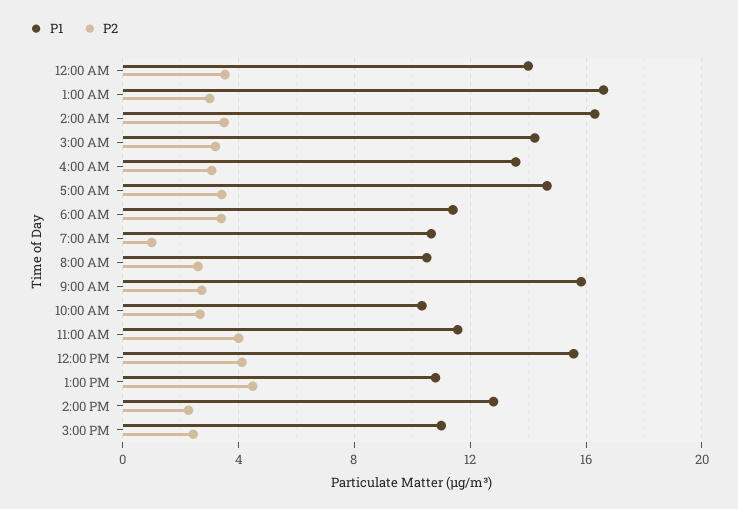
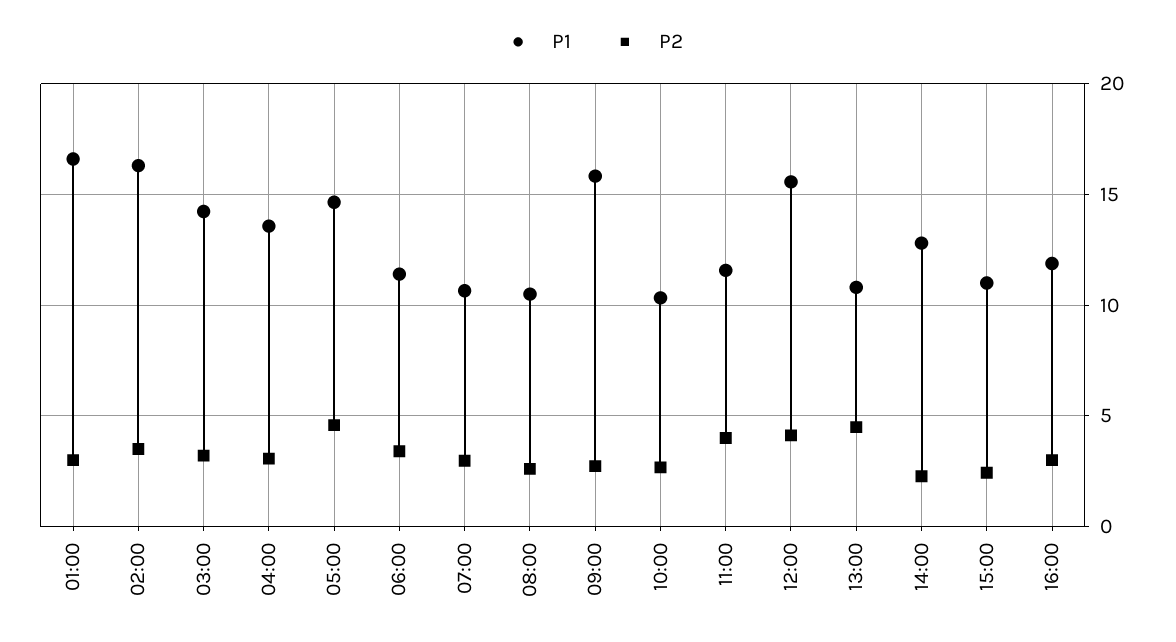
P1, 12:00 AM: 14 -> none
P2, 12:00 AM: 3.5 -> none
P2, 5:00 AM: 3.5 -> 4.5
P2, 7:00 AM: 1 -> 3
P1, 16:00: none -> 12
P2, 16:00: none -> 3

